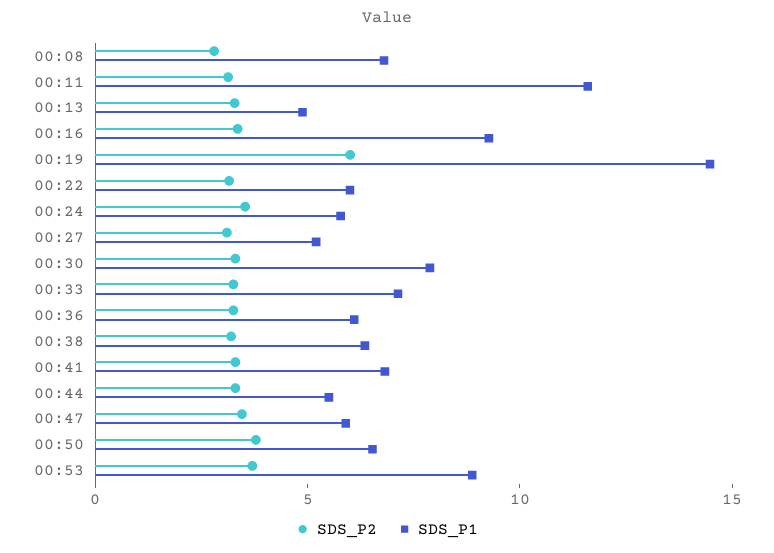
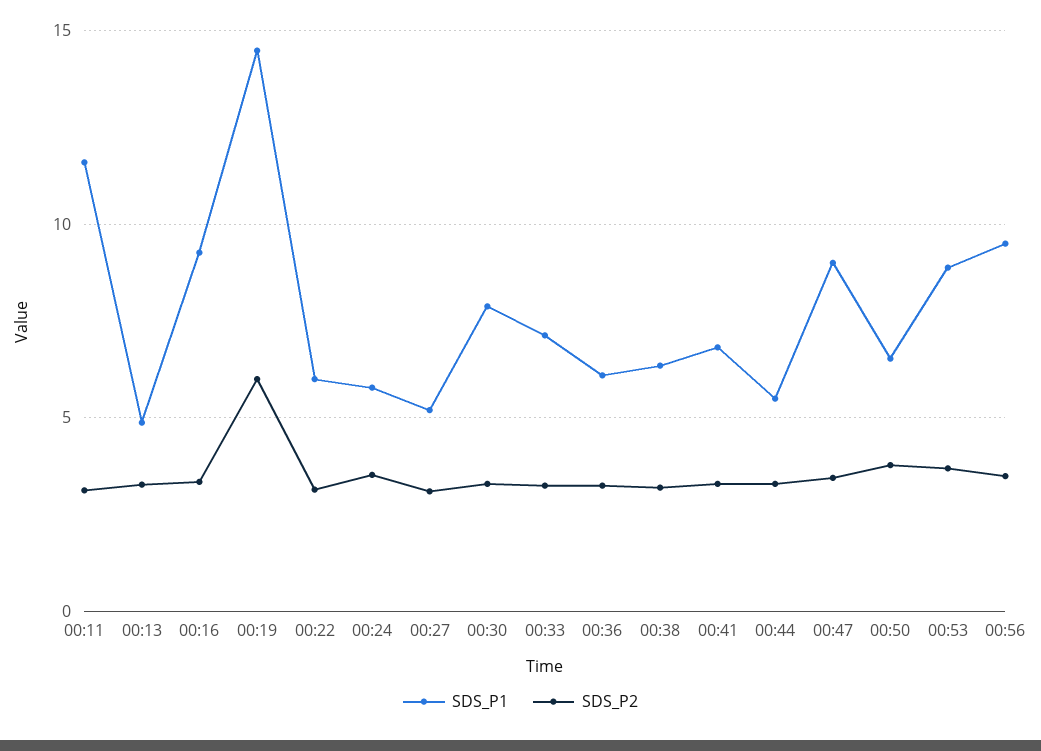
SDS_P2, 00:08: 3 -> none
SDS_P1, 00:08: 7 -> none
SDS_P1, 00:47: 6 -> 9
SDS_P1, 00:56: none -> 9.5
SDS_P2, 00:56: none -> 3.5

